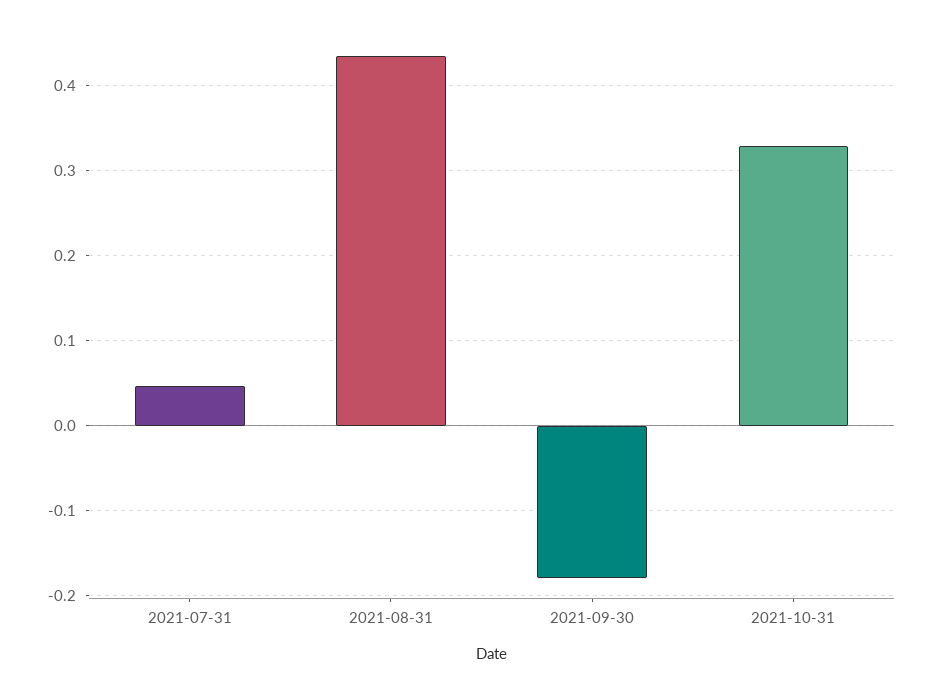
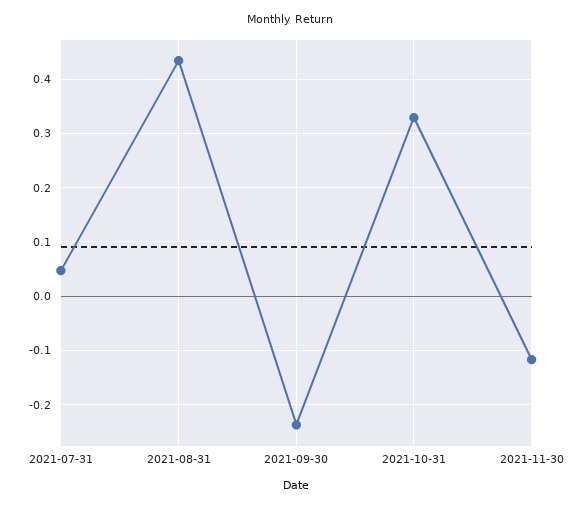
2021-09-30: -0.18 -> -0.24
2021-11-30: none -> -0.12

